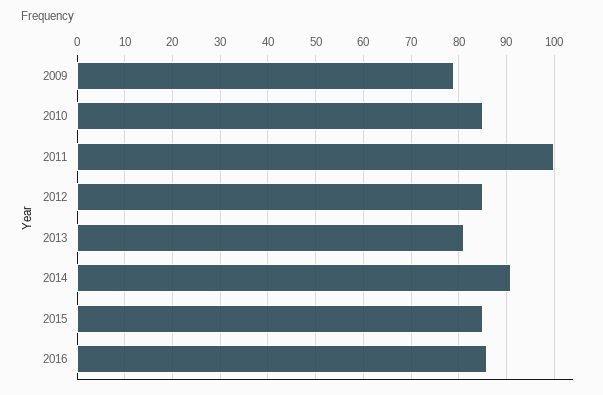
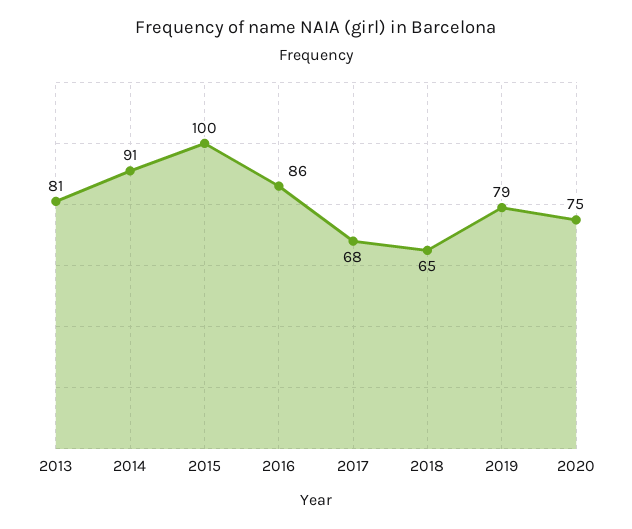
2009: 80 -> none
2010: 85 -> none
2011: 100 -> none
2012: 85 -> none
2015: 85 -> 100
2017: none -> 68
2018: none -> 65
2019: none -> 79
2020: none -> 75

